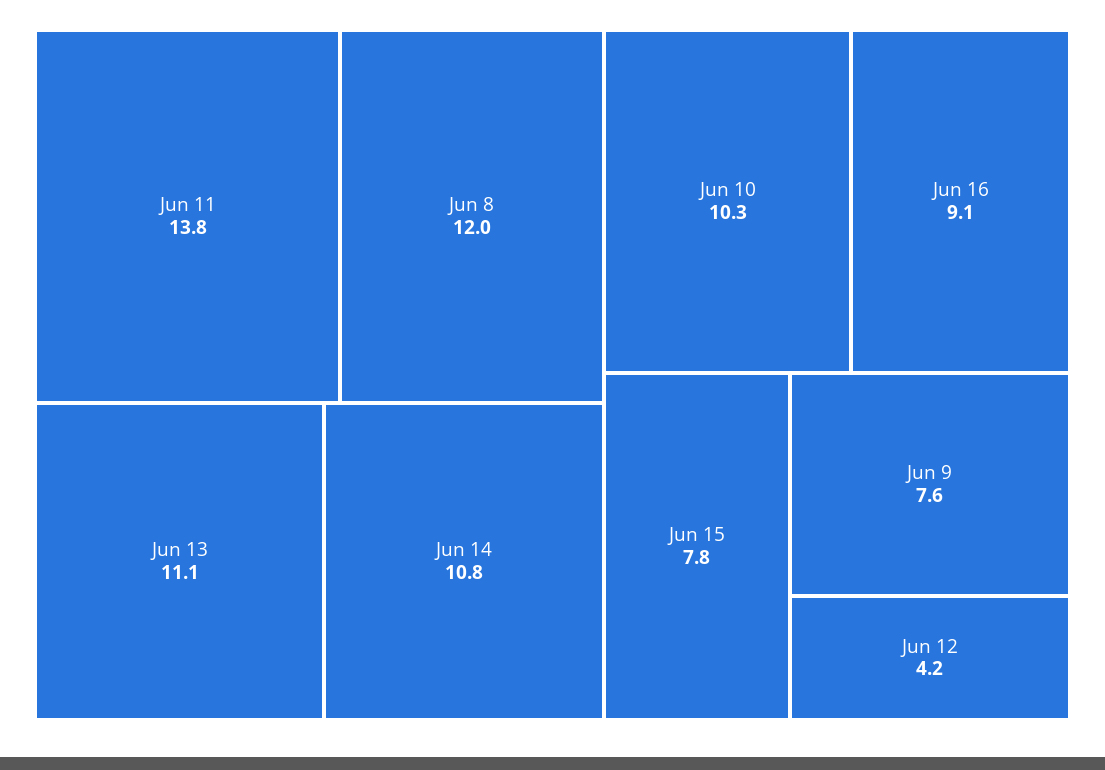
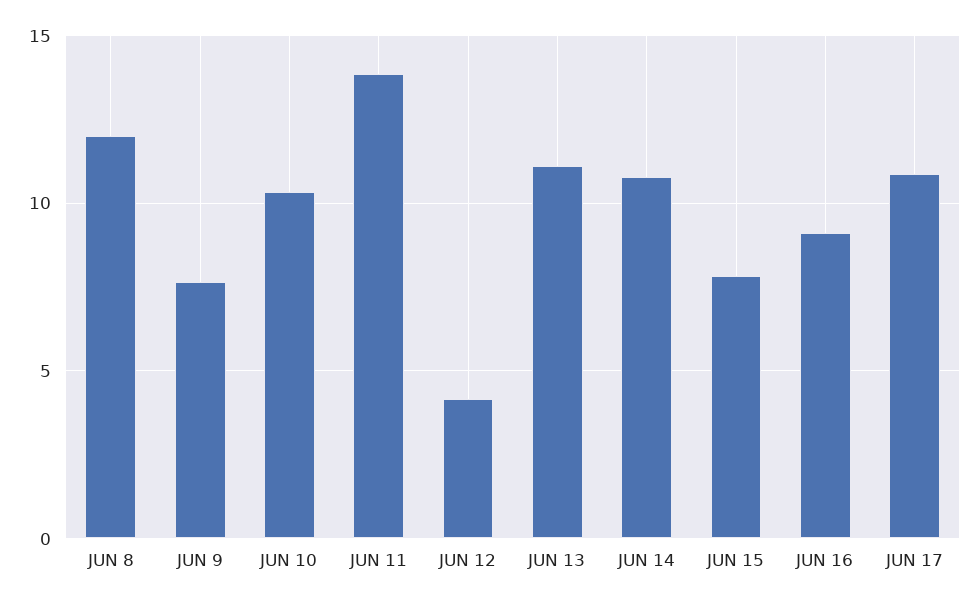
JUN 17: none -> 11

